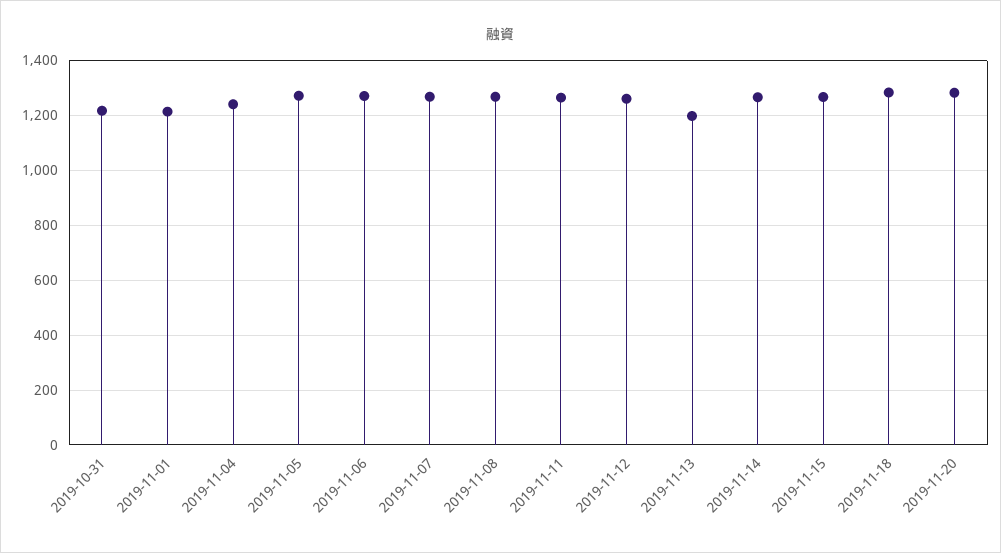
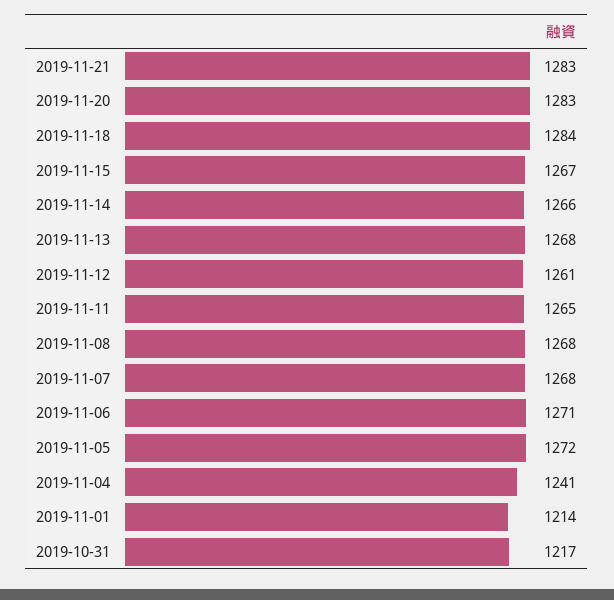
2019-11-13: 1200 -> 1268
2019-11-21: none -> 1283

